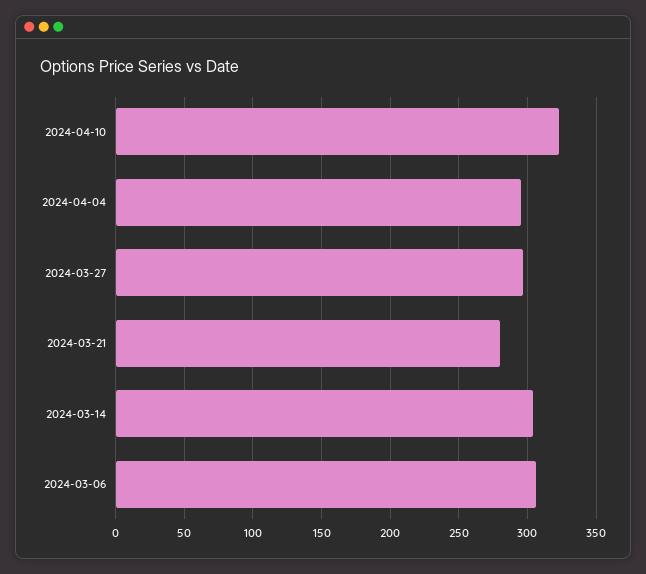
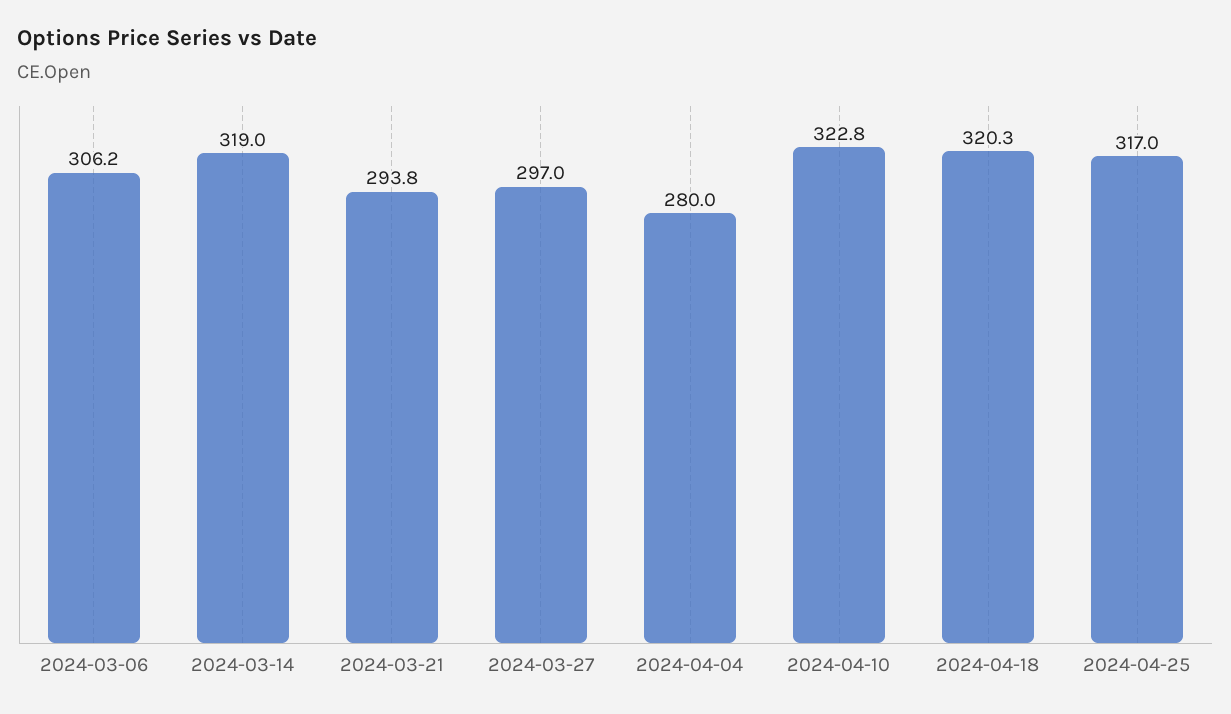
2024-04-04: 295 -> 280
2024-03-21: 280 -> 293.8
2024-03-14: 305 -> 319
2024-04-18: none -> 320.3
2024-04-25: none -> 317

